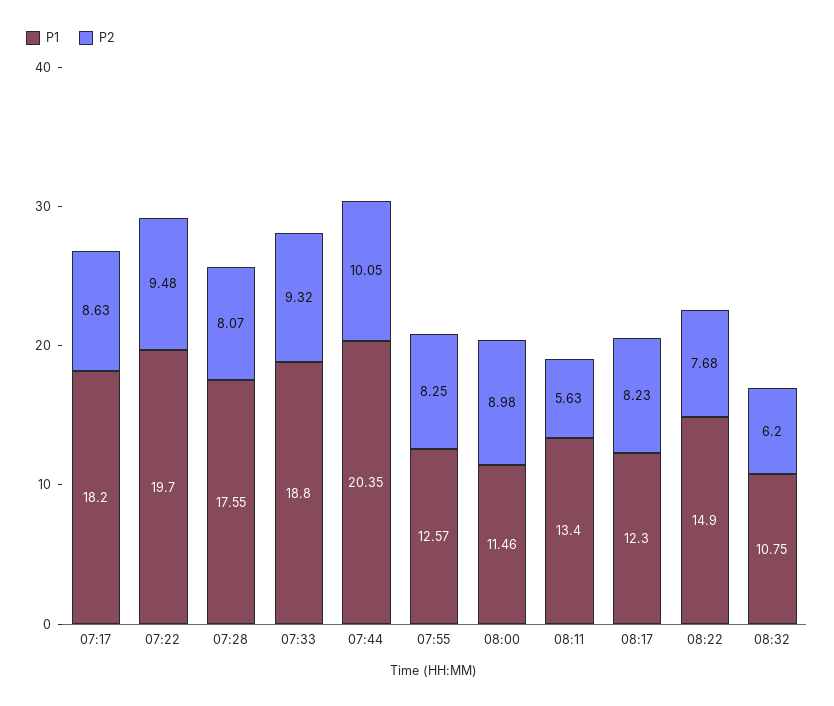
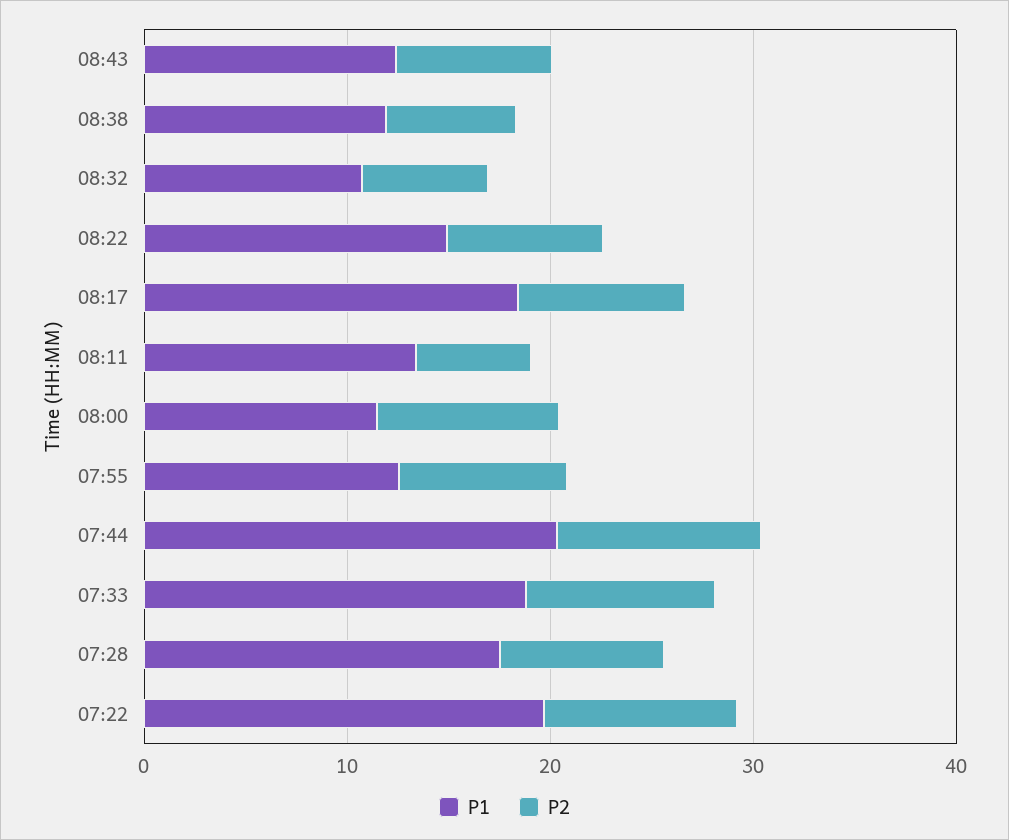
P1, 07:17: 18.2 -> none
P2, 07:17: 8.63 -> none
P1, 08:17: 12.3 -> 18
P1, 08:43: none -> 12
P2, 08:43: none -> 8
P1, 08:38: none -> 12
P2, 08:38: none -> 6

